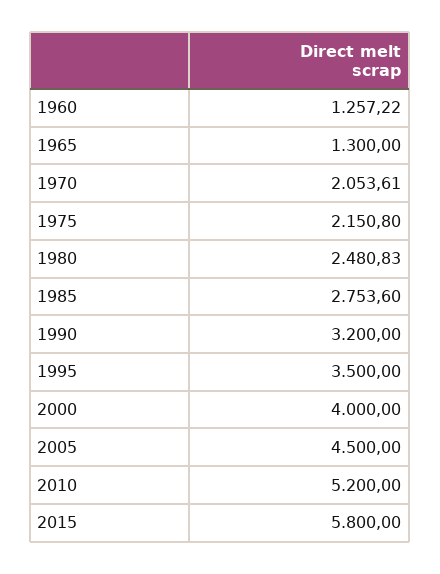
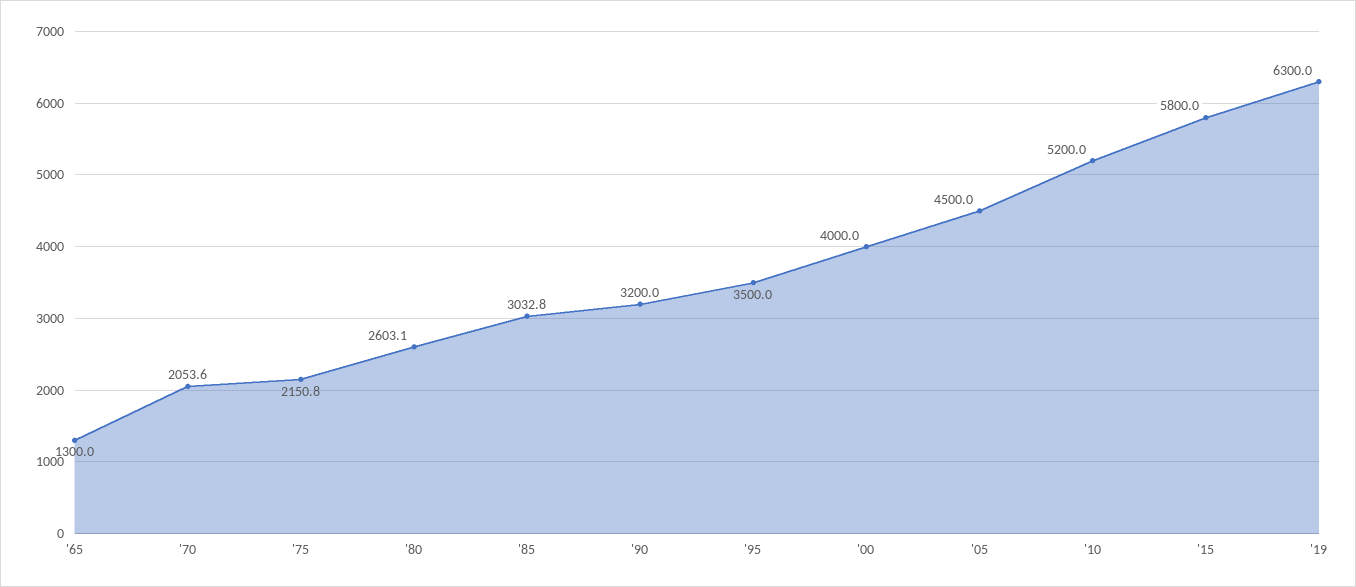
1960: 1257.22 -> none
1980: 2480.83 -> 2603.1
1985: 2753.6 -> 3032.8
'19: none -> 6300

